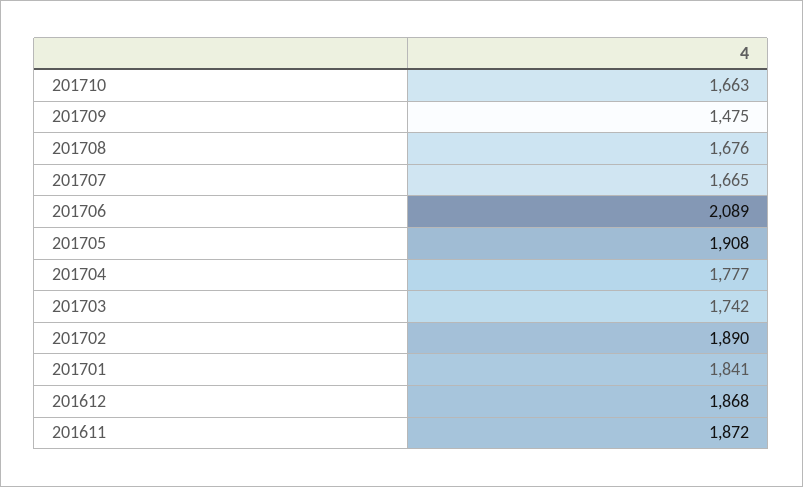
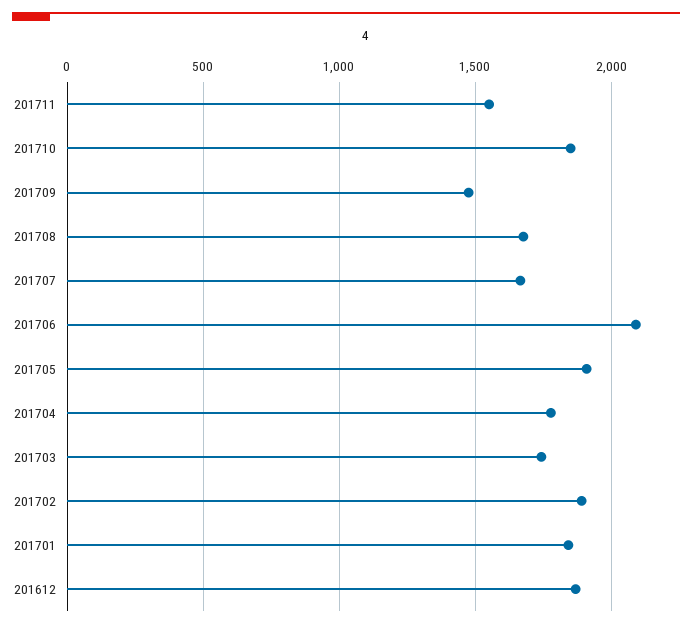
201710: 1663 -> 1850
201611: 1872 -> none
201711: none -> 1550

